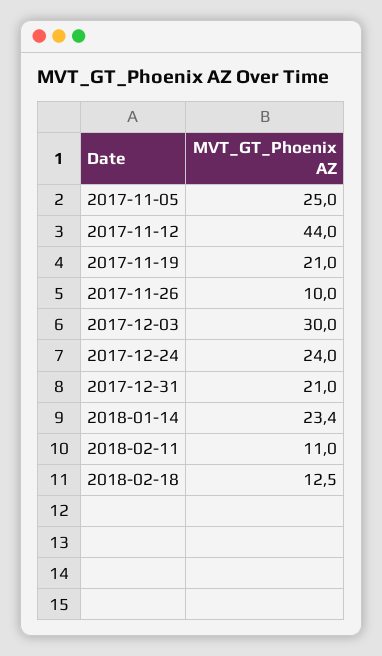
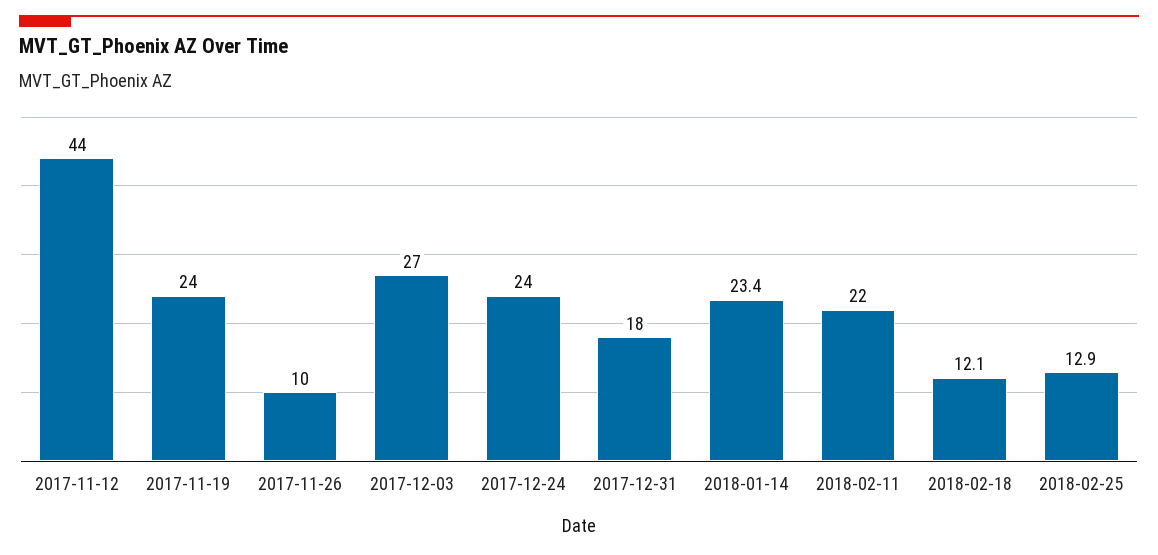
2017-11-05: 25 -> none
2017-11-19: 21 -> 24
2017-12-03: 30 -> 27
2017-12-31: 21 -> 18
2018-02-11: 11 -> 22
2018-02-18: 12.5 -> 12.1
2018-02-25: none -> 12.9

